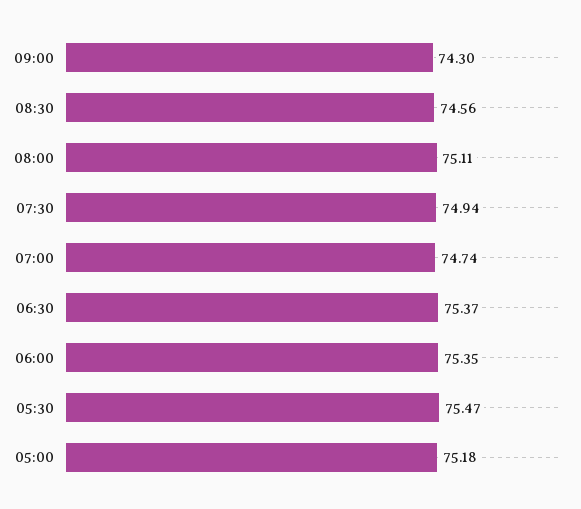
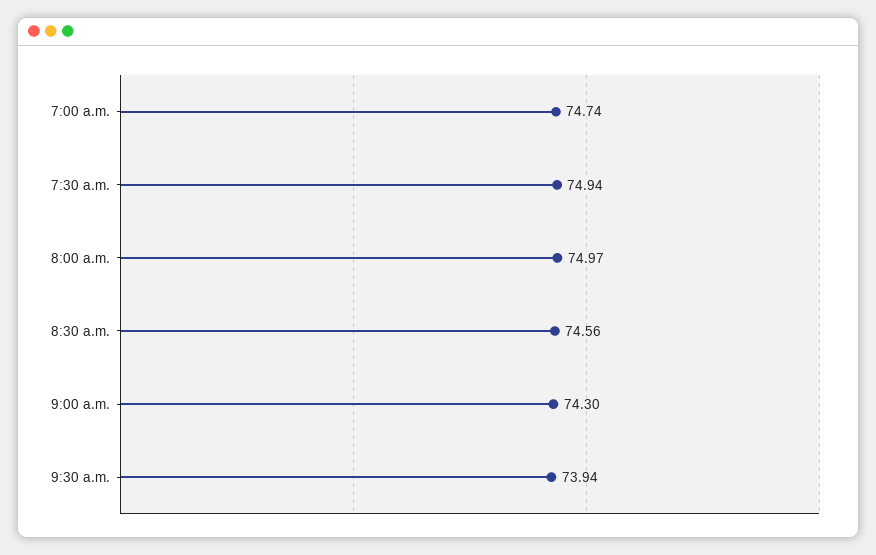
08:00: 75.11 -> 74.97
06:30: 75.37 -> none
06:00: 75.35 -> none
05:30: 75.47 -> none
05:00: 75.18 -> none
9:30 a.m.: none -> 73.94

